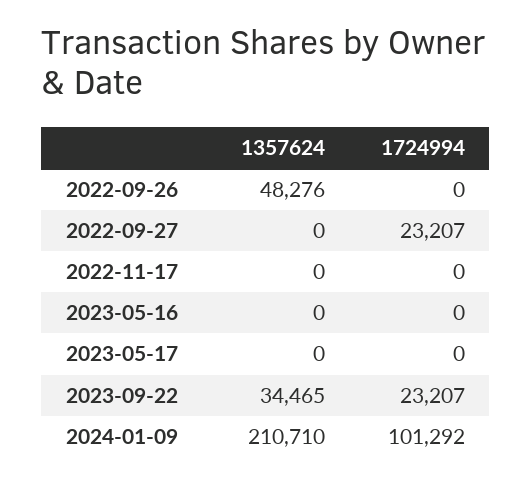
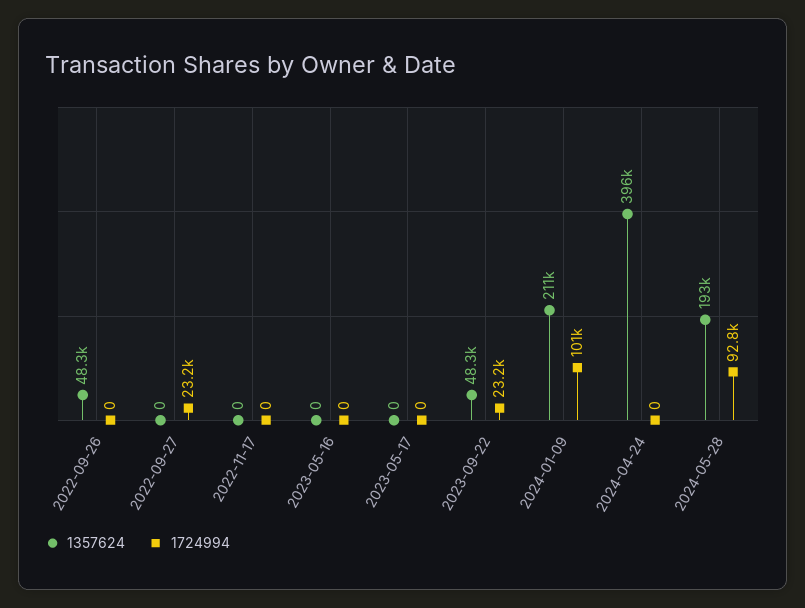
1357624, 2023-09-22: 34465 -> 48300
1357624, 2024-04-24: none -> 396000
1724994, 2024-04-24: none -> 0
1357624, 2024-05-28: none -> 193000
1724994, 2024-05-28: none -> 92800

